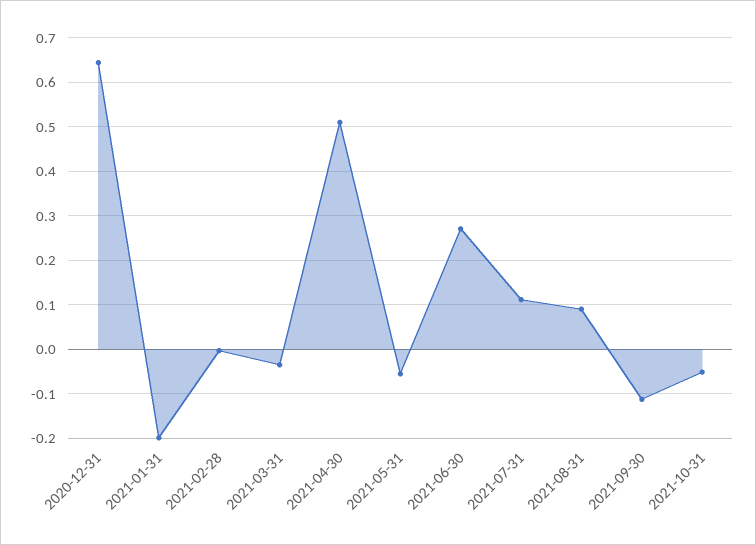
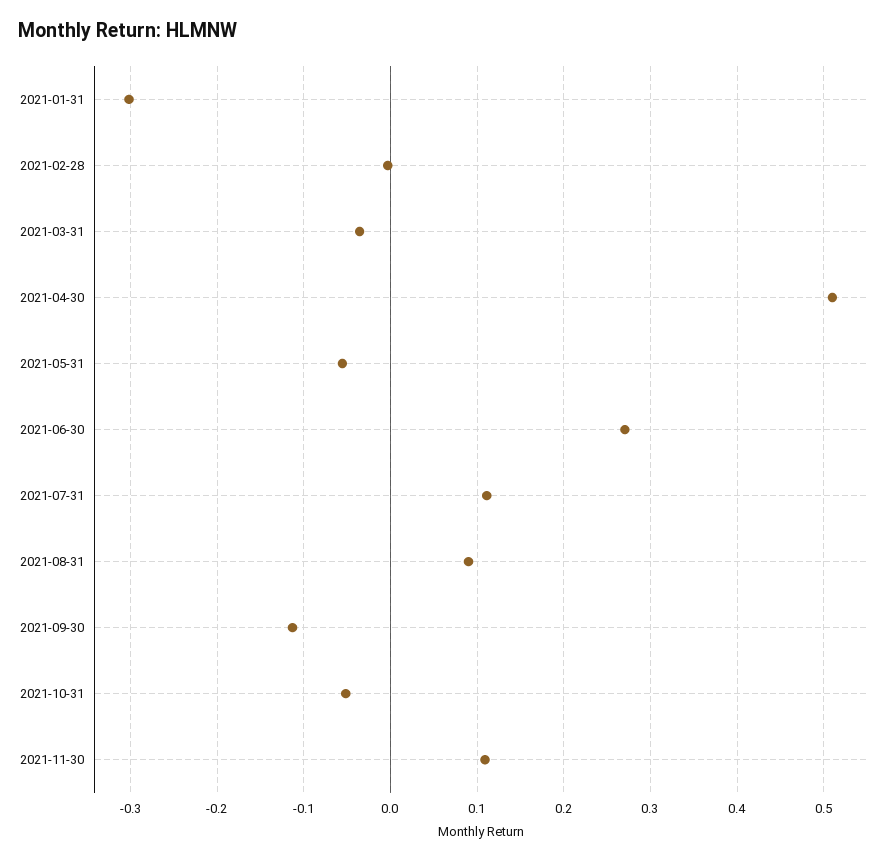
2020-12-31: 0.64 -> none
2021-01-31: -0.2 -> -0.3
2021-11-30: none -> 0.11

